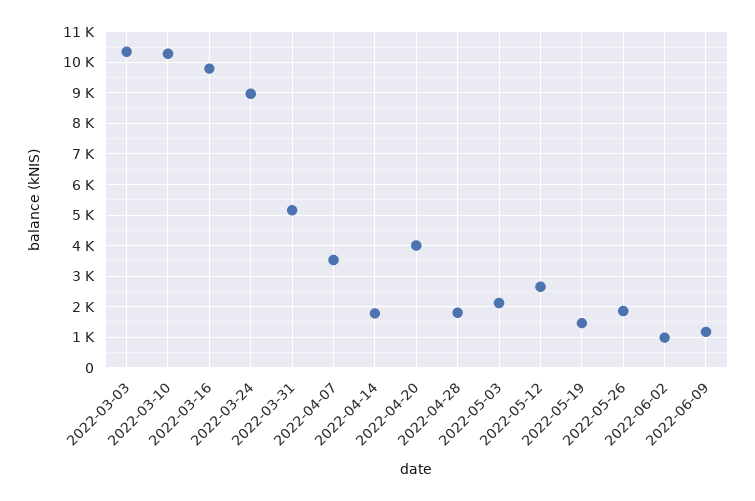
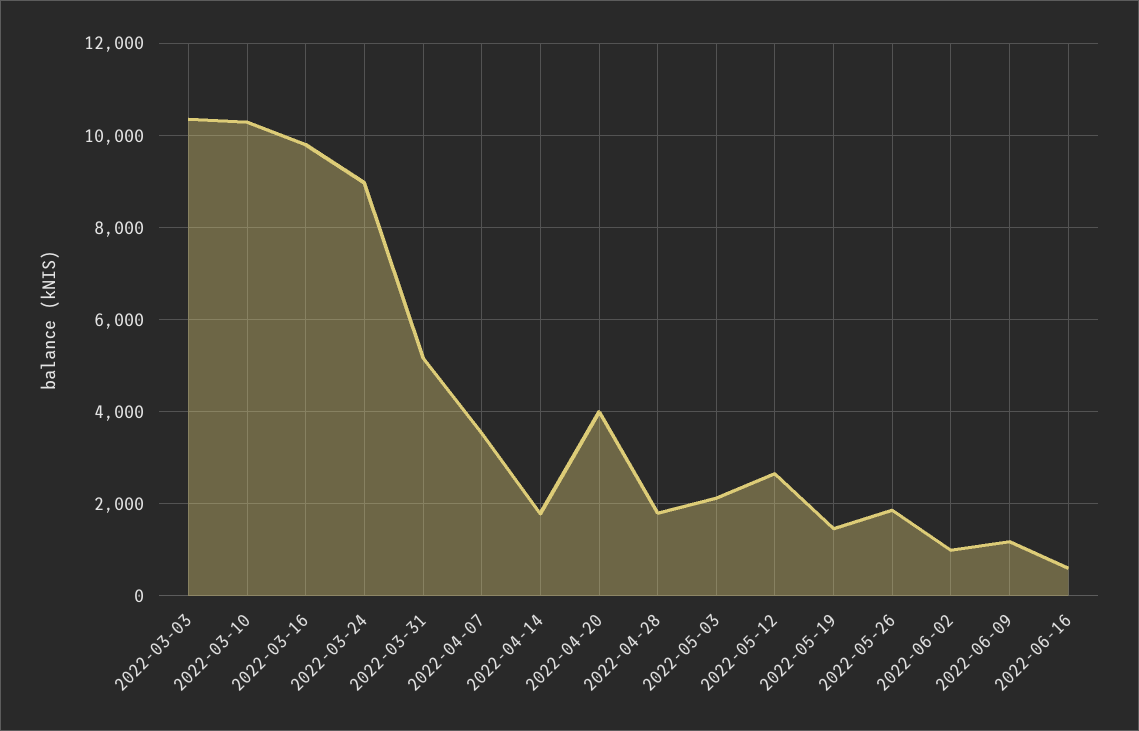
2022-06-16: none -> 600

